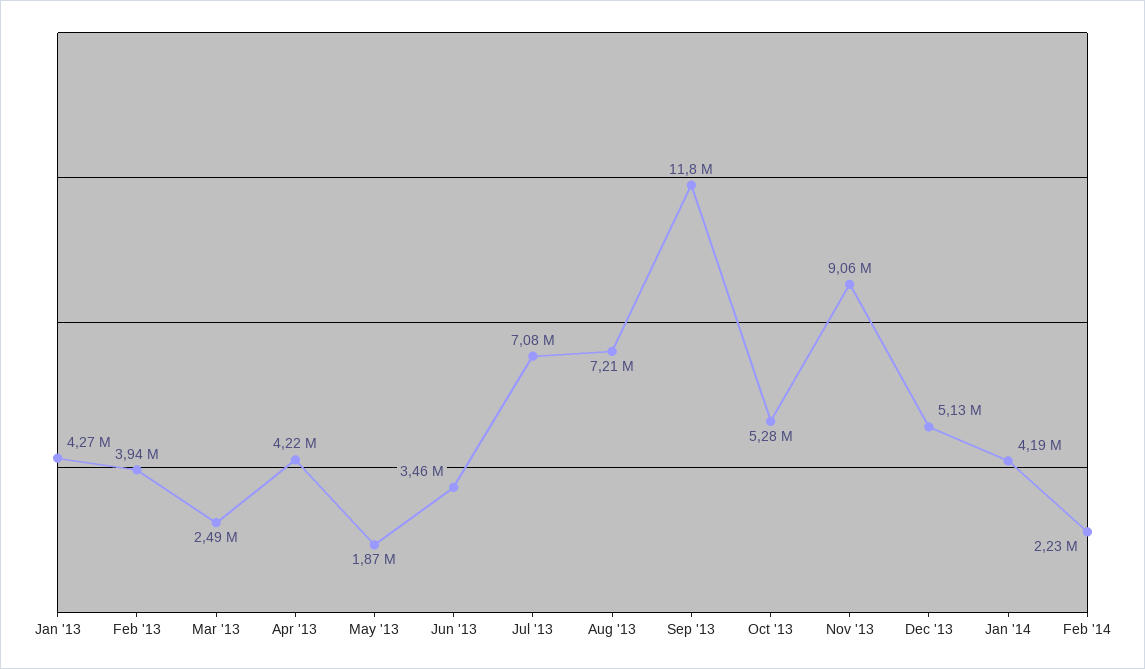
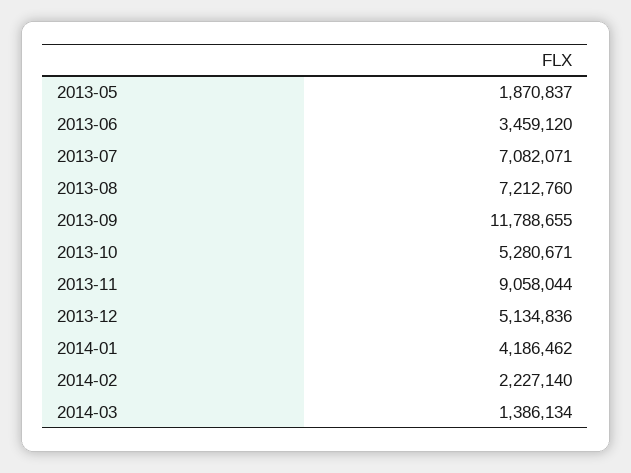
Jan '13: 4270000 -> none
Feb '13: 3940000 -> none
Mar '13: 2490000 -> none
Apr '13: 4220000 -> none
2014-03: none -> 1386134

